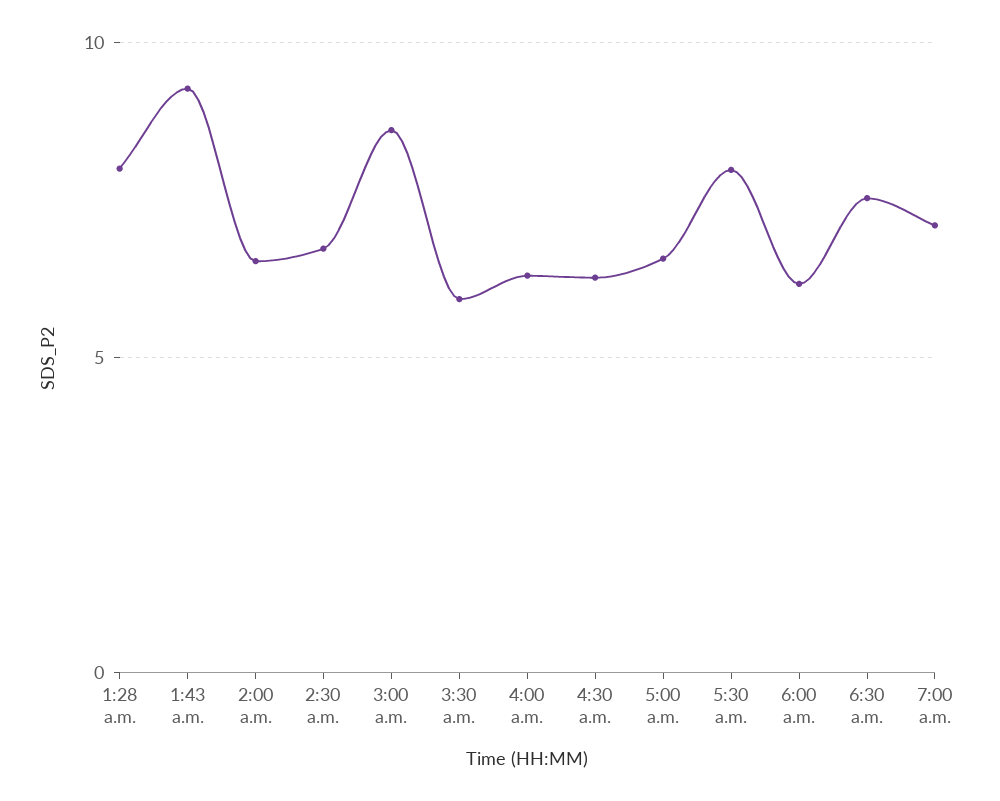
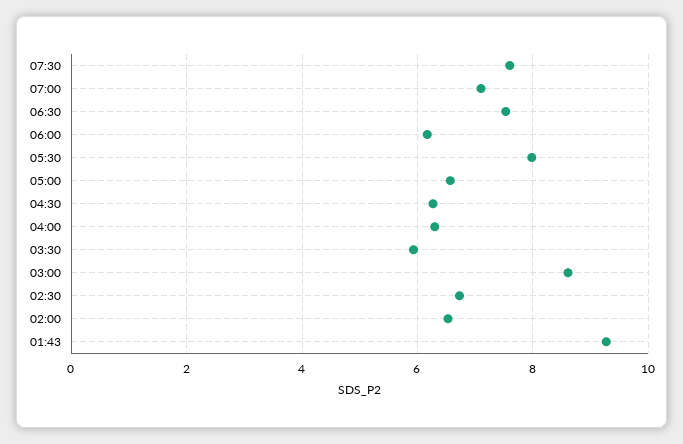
1:28 a.m.: 8 -> none
07:30: none -> 7.6

